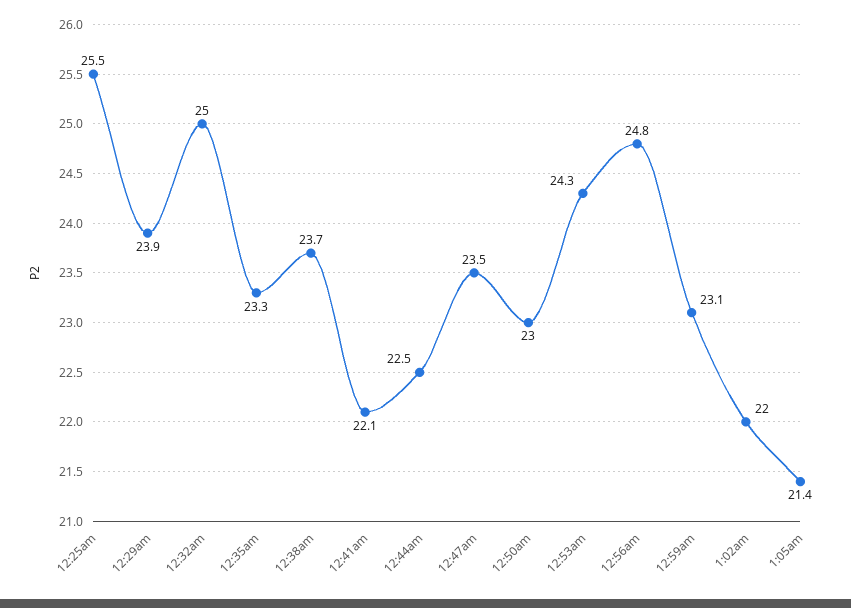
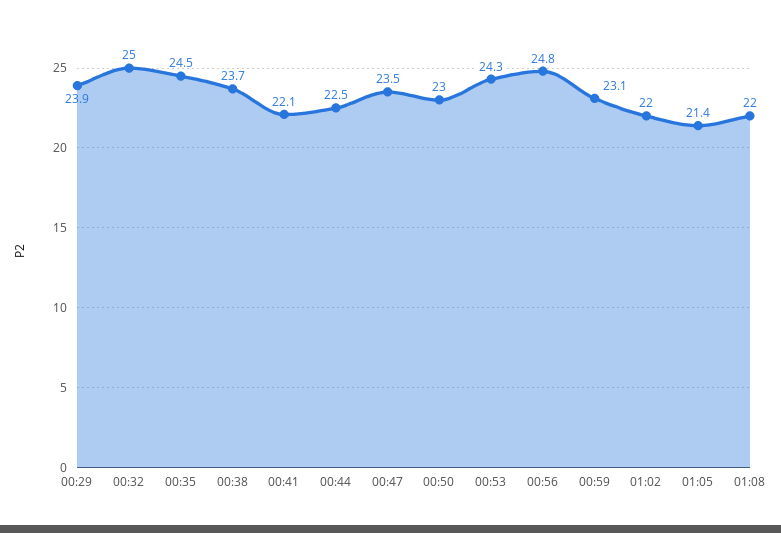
12:25am: 25.5 -> none
12:35am: 23.3 -> 24.5
01:08: none -> 22

